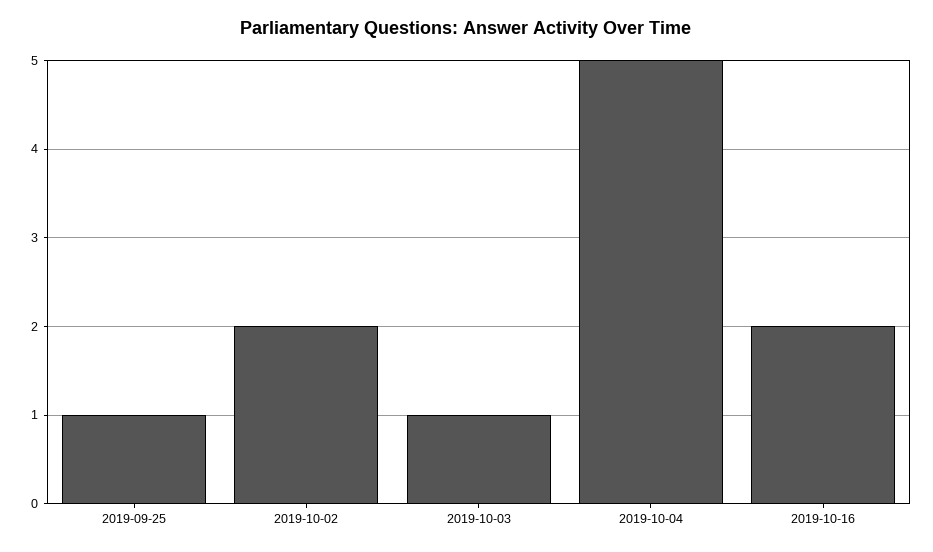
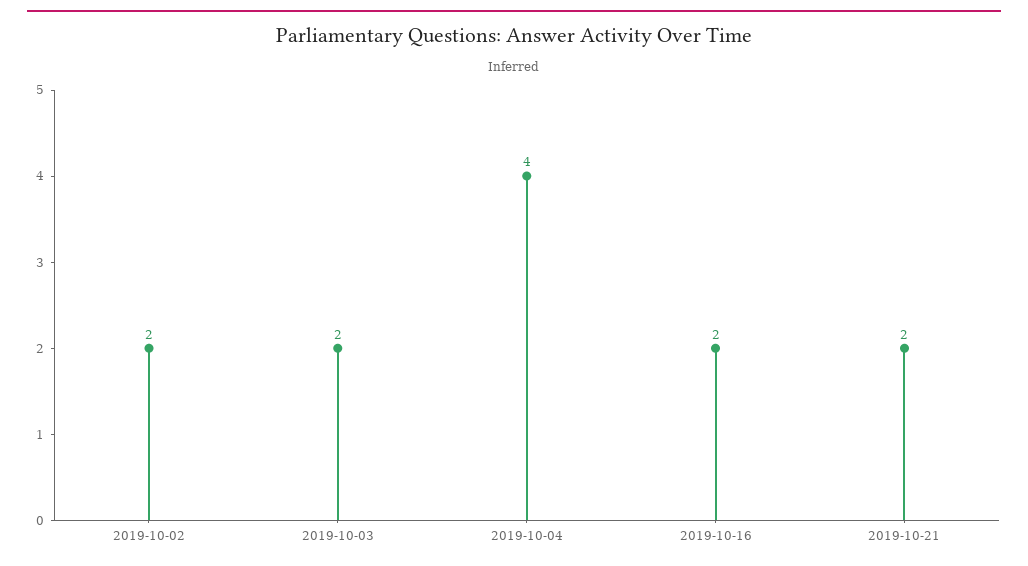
2019-09-25: 1 -> none
2019-10-03: 1 -> 2
2019-10-04: 5 -> 4
2019-10-21: none -> 2

